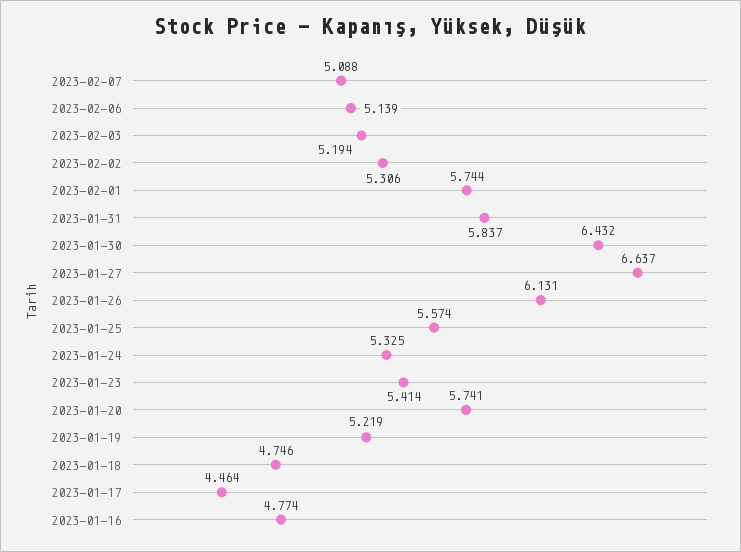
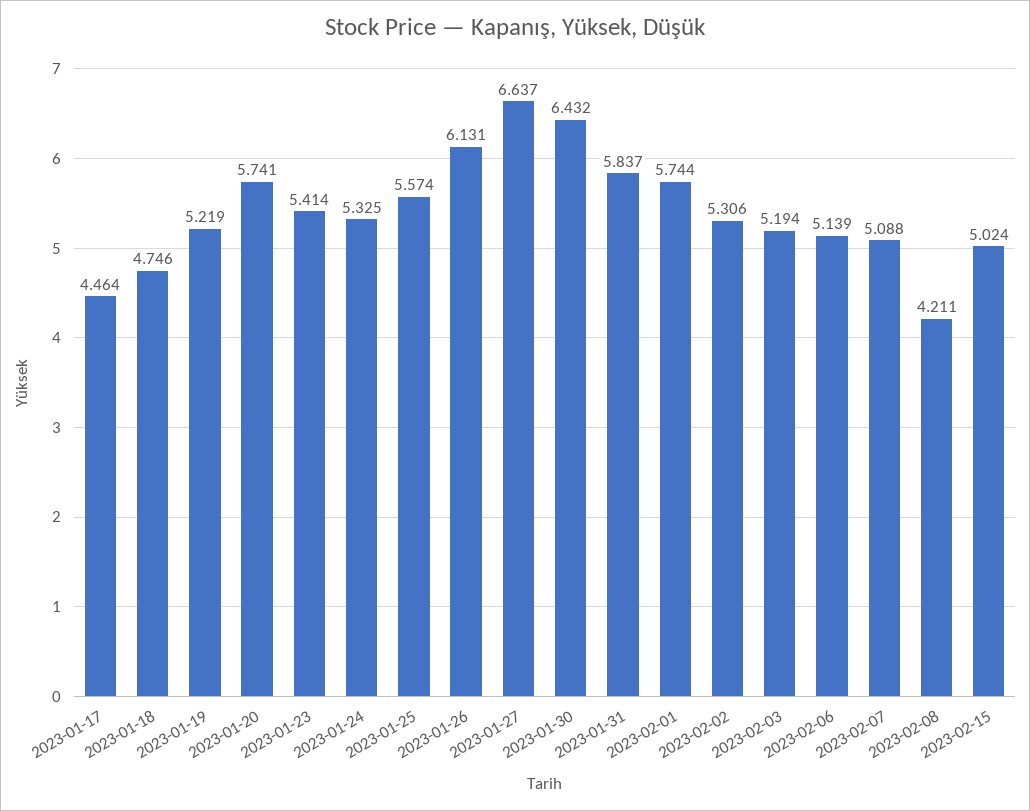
2023-01-16: 4.774 -> none
2023-02-08: none -> 4.211
2023-02-15: none -> 5.024

